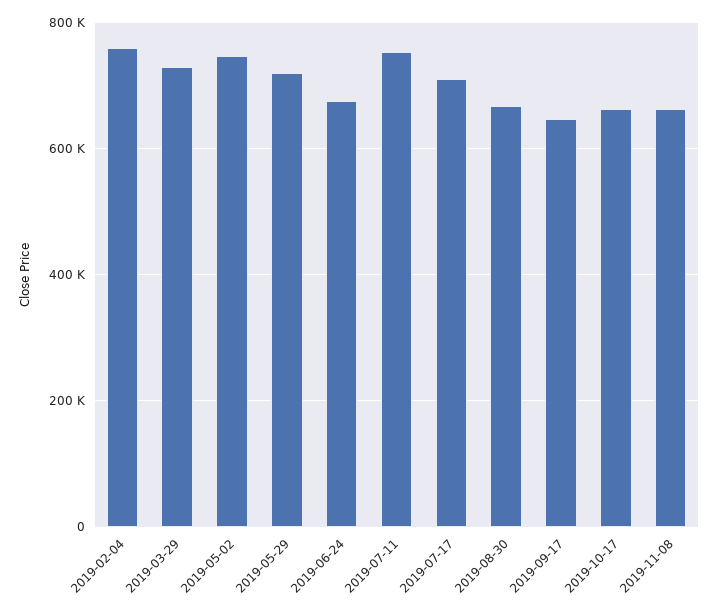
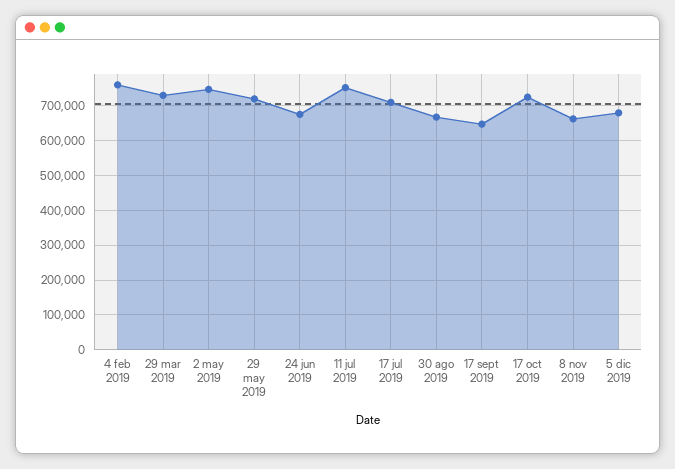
2019-10-17: 660000 -> 720000
5 dic 2019: none -> 680000

